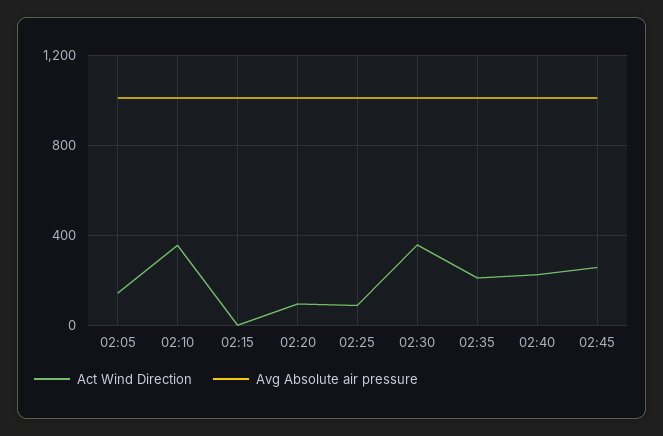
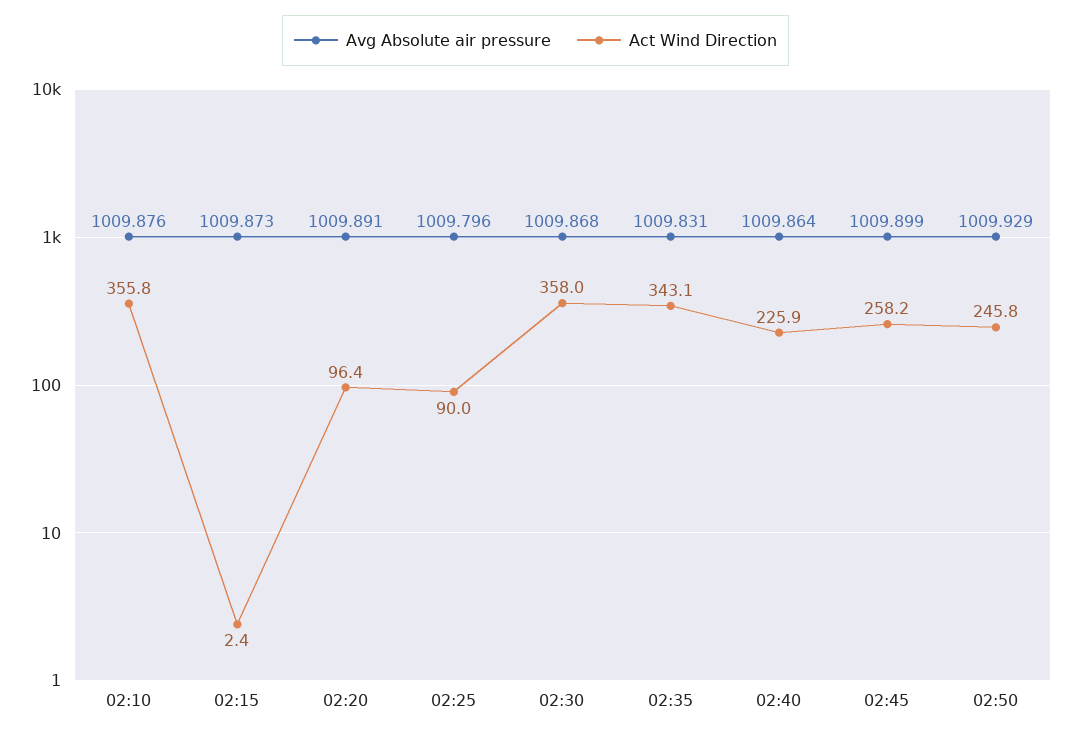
Act Wind Direction, 02:05: 150 -> none
Avg Absolute air pressure, 02:05: 1000 -> none
Act Wind Direction, 02:35: 200 -> 343.1
Avg Absolute air pressure, 02:50: none -> 1009.929
Act Wind Direction, 02:50: none -> 245.8

